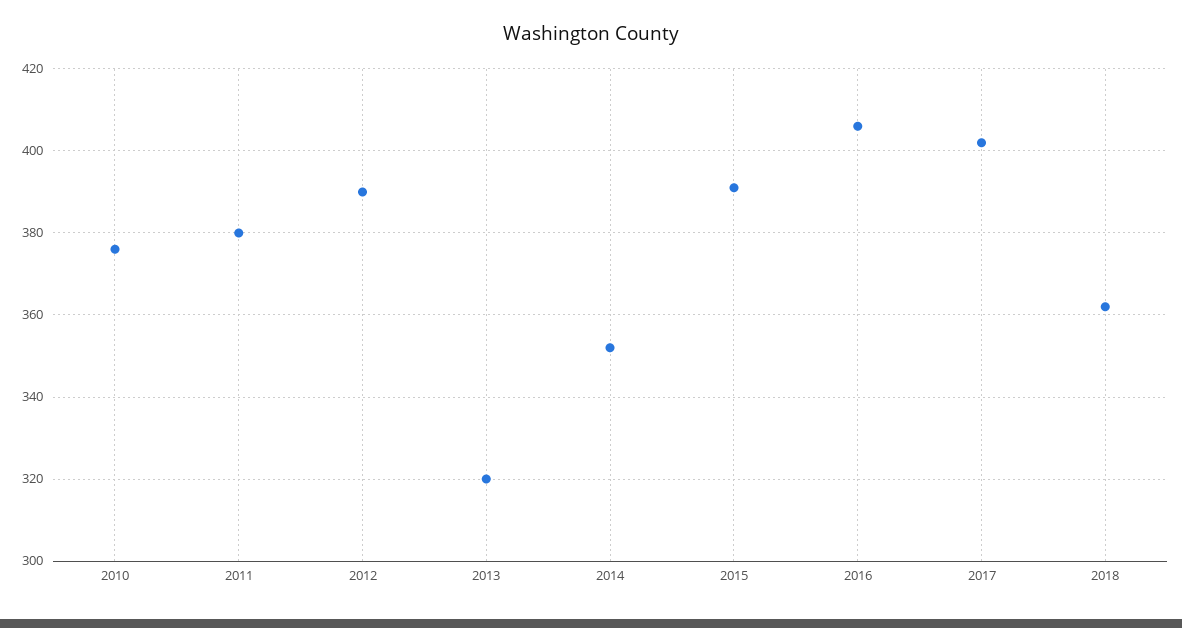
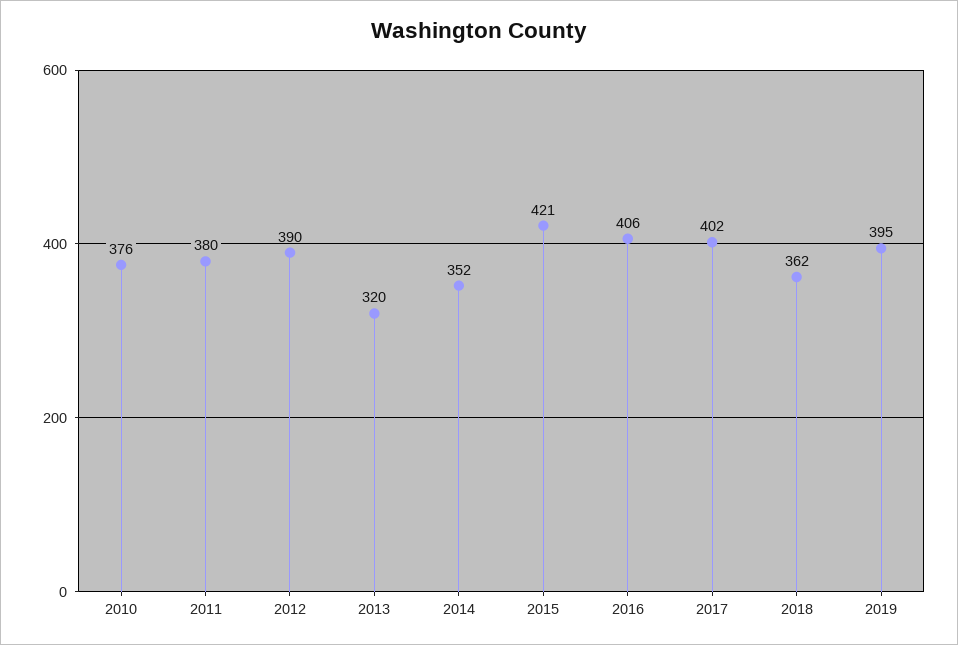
2015: 390 -> 421
2019: none -> 395

